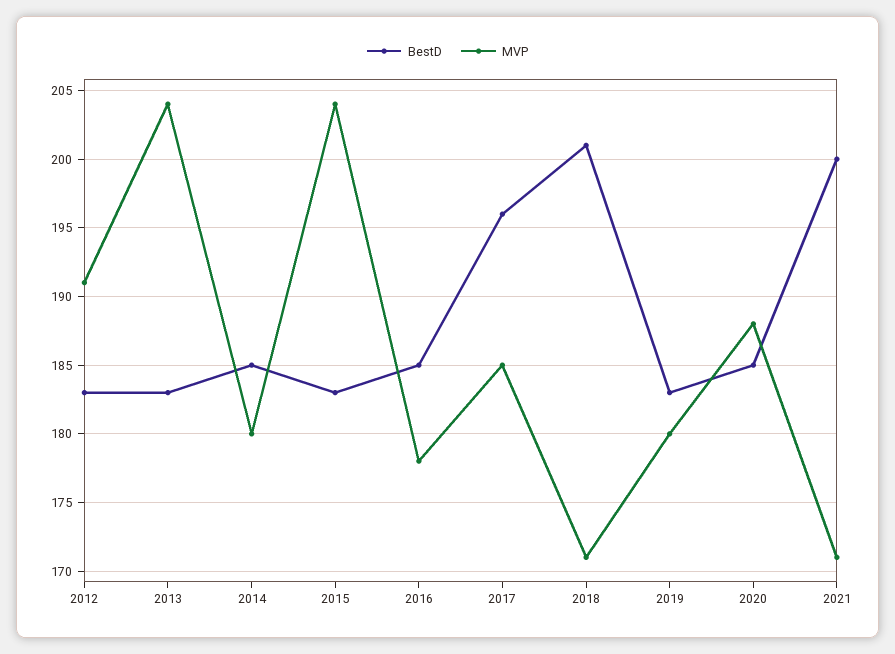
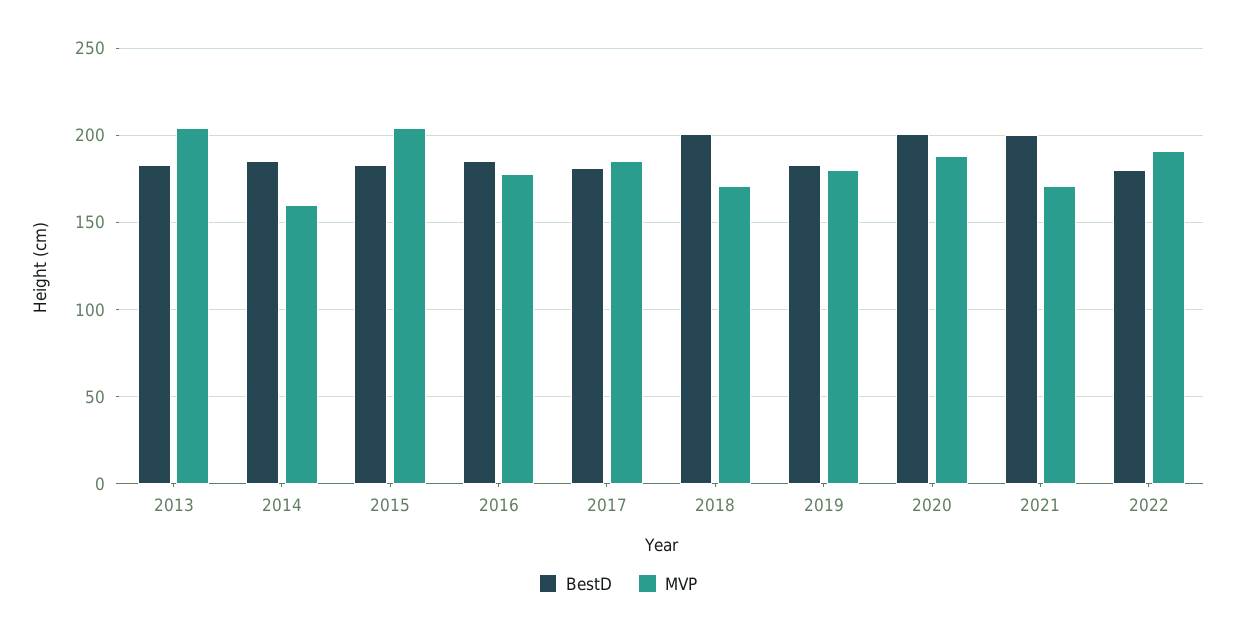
BestD, 2012: 183 -> none
MVP, 2012: 191 -> none
MVP, 2014: 180 -> 160
BestD, 2017: 196 -> 180
BestD, 2020: 185 -> 200
BestD, 2022: none -> 180
MVP, 2022: none -> 190

